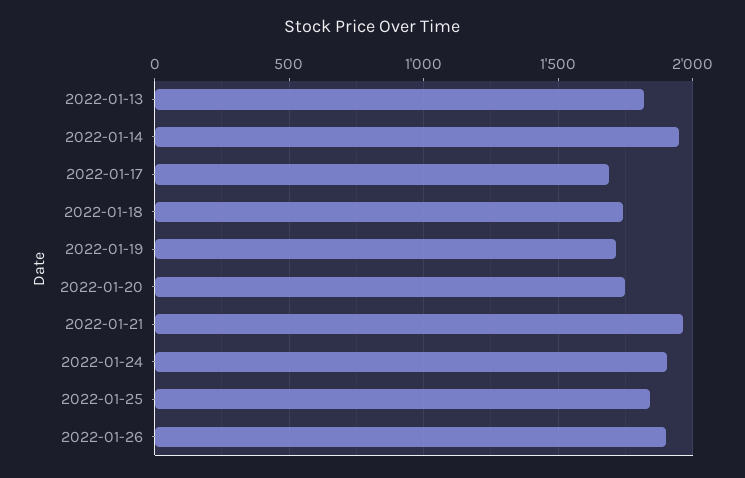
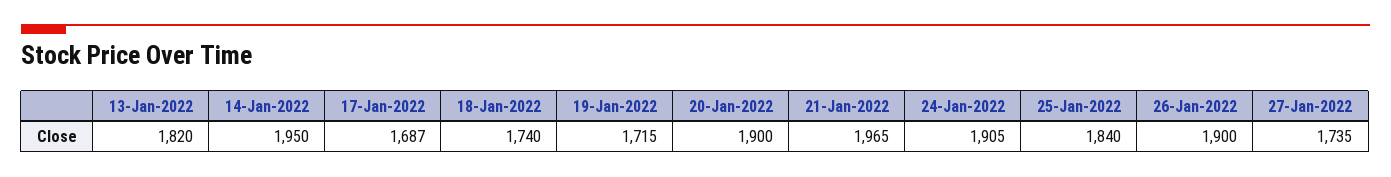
2022-01-20: 1750 -> 1900
27-Jan-2022: none -> 1735

